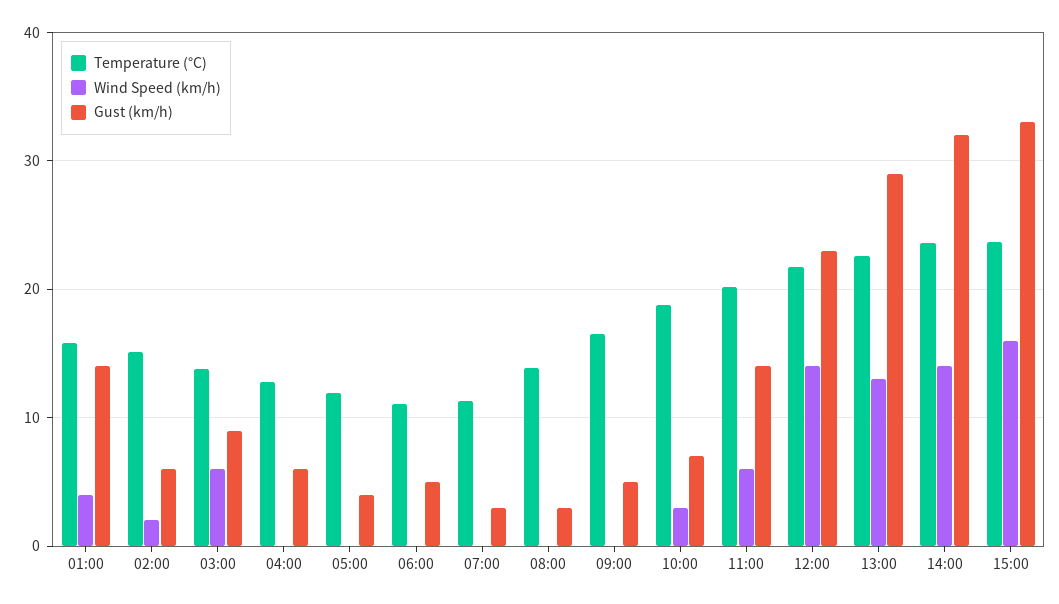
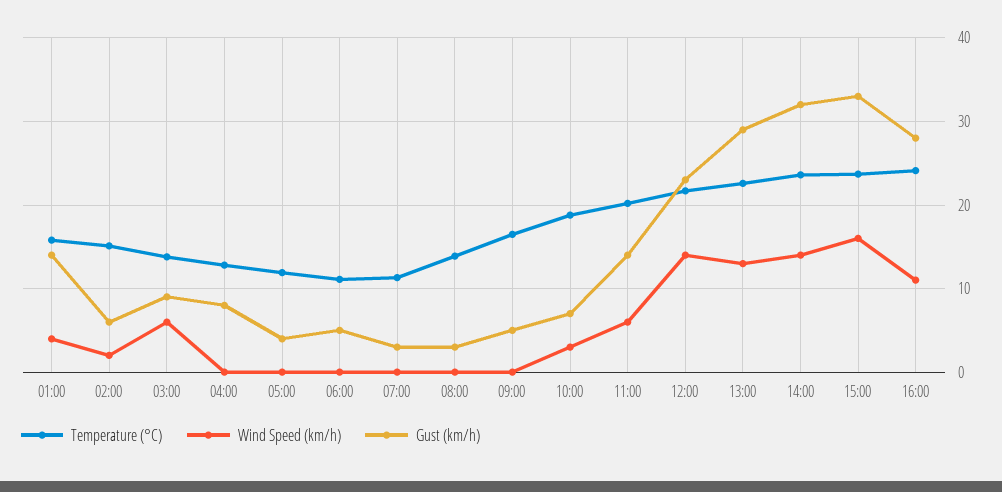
Gust (km/h), 04:00: 6 -> 8
Temperature (°C), 16:00: none -> 24
Wind Speed (km/h), 16:00: none -> 11
Gust (km/h), 16:00: none -> 28

